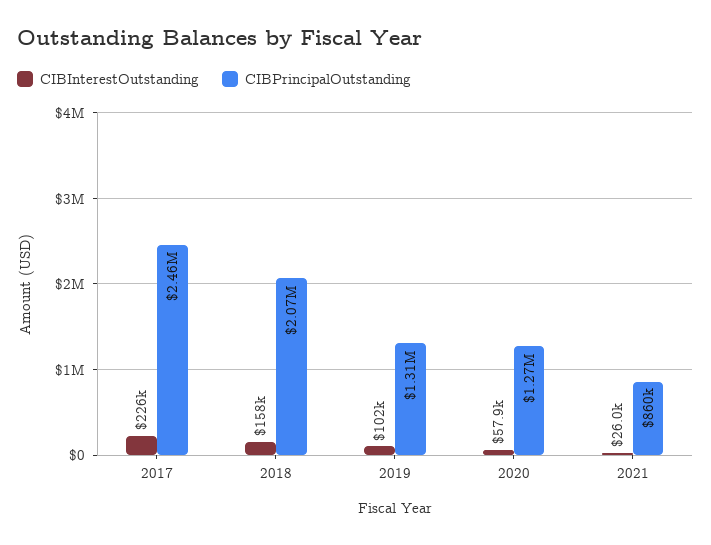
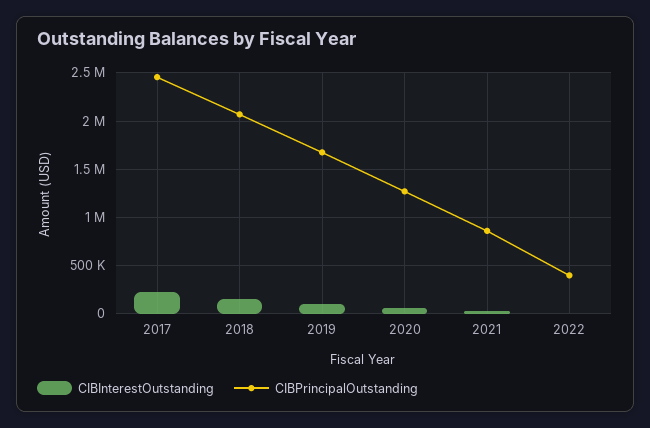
CIBPrincipalOutstanding, 2019: 1310000 -> 1700000
CIBInterestOutstanding, 2022: none -> 0
CIBPrincipalOutstanding, 2022: none -> 400000

